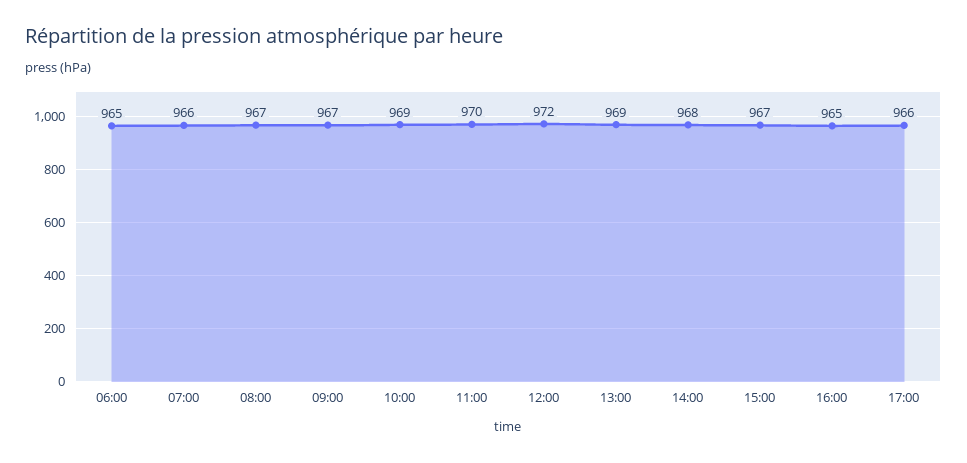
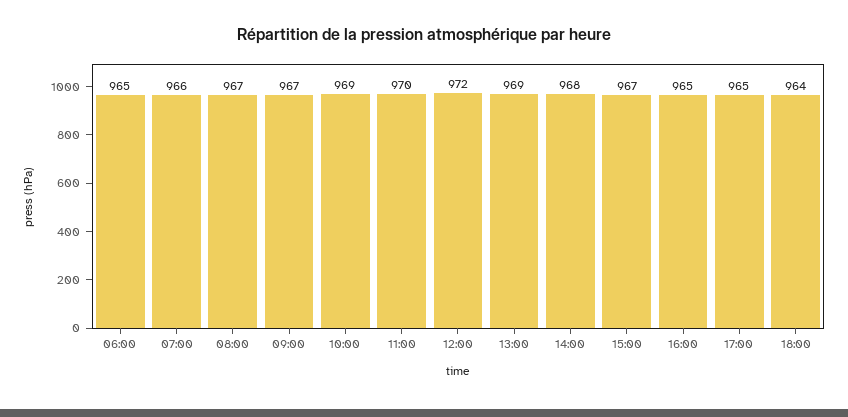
17:00: 966 -> 965
18:00: none -> 964

